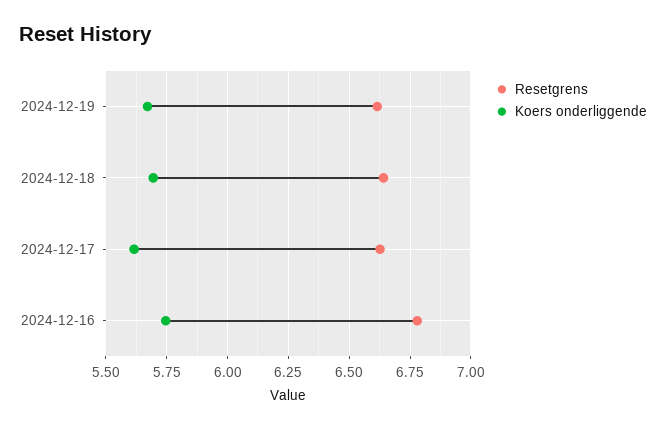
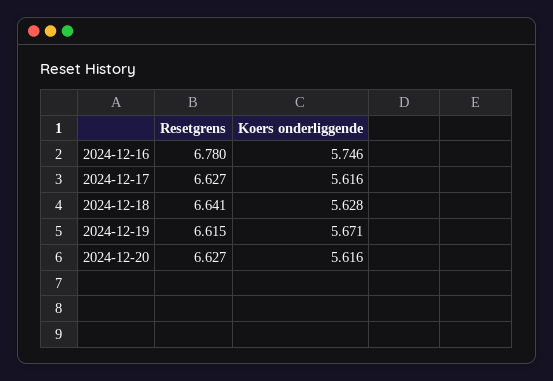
Koers onderliggende, 2024-12-18: 5.7 -> 5.628
Resetgrens, 2024-12-20: none -> 6.627
Koers onderliggende, 2024-12-20: none -> 5.616

